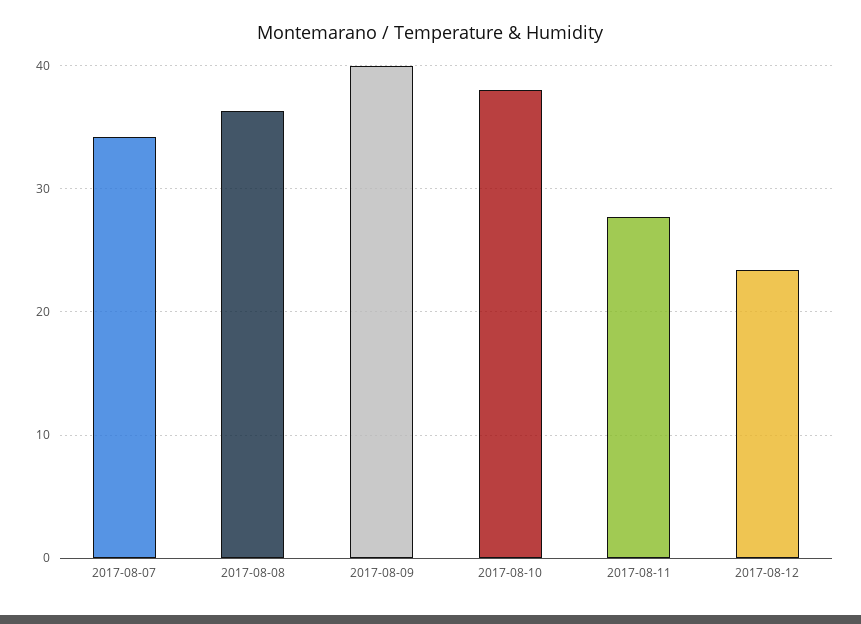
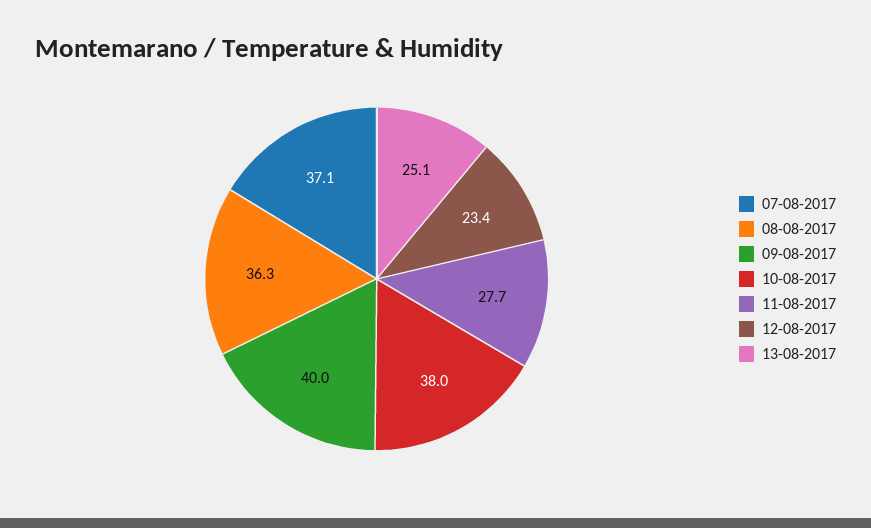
2017-08-07: 34 -> 37.1
13-08-2017: none -> 25.1

